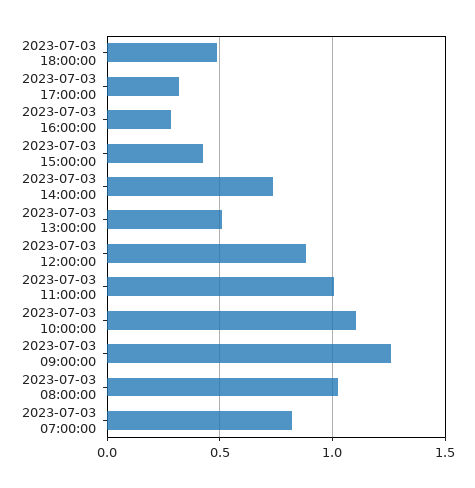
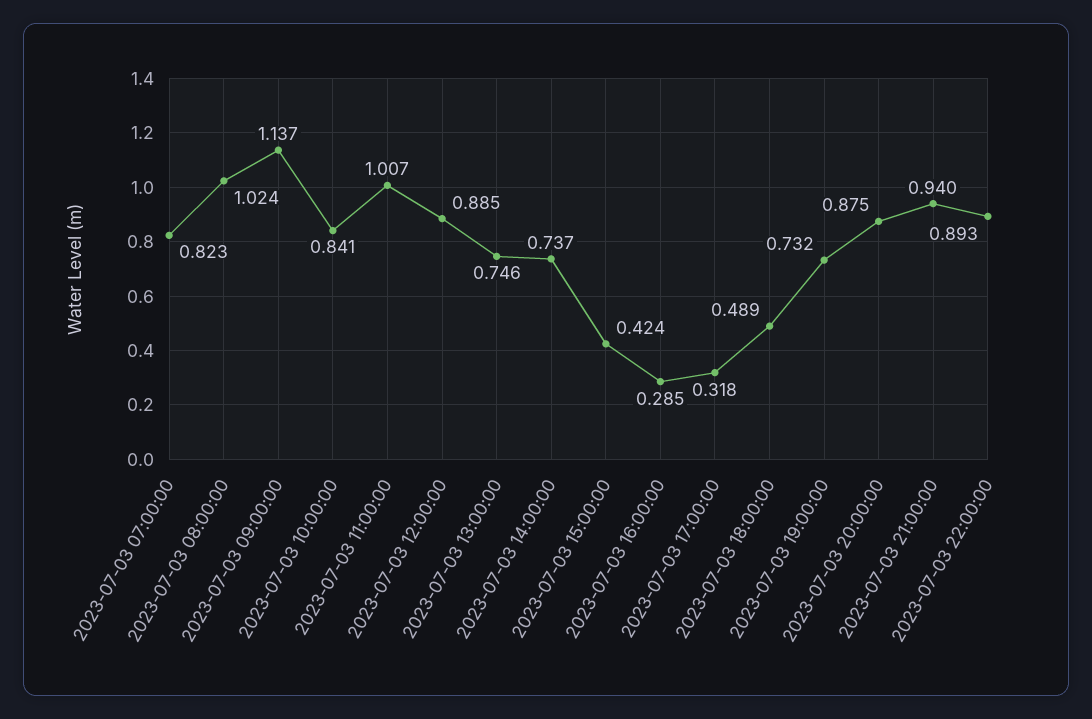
2023-07-03 13:00:00: 0.5 -> 0.746
2023-07-03 10:00:00: 1.1 -> 0.841
2023-07-03 09:00:00: 1.25 -> 1.137
2023-07-03 19:00:00: none -> 0.732
2023-07-03 20:00:00: none -> 0.875
2023-07-03 21:00:00: none -> 0.94
2023-07-03 22:00:00: none -> 0.893

